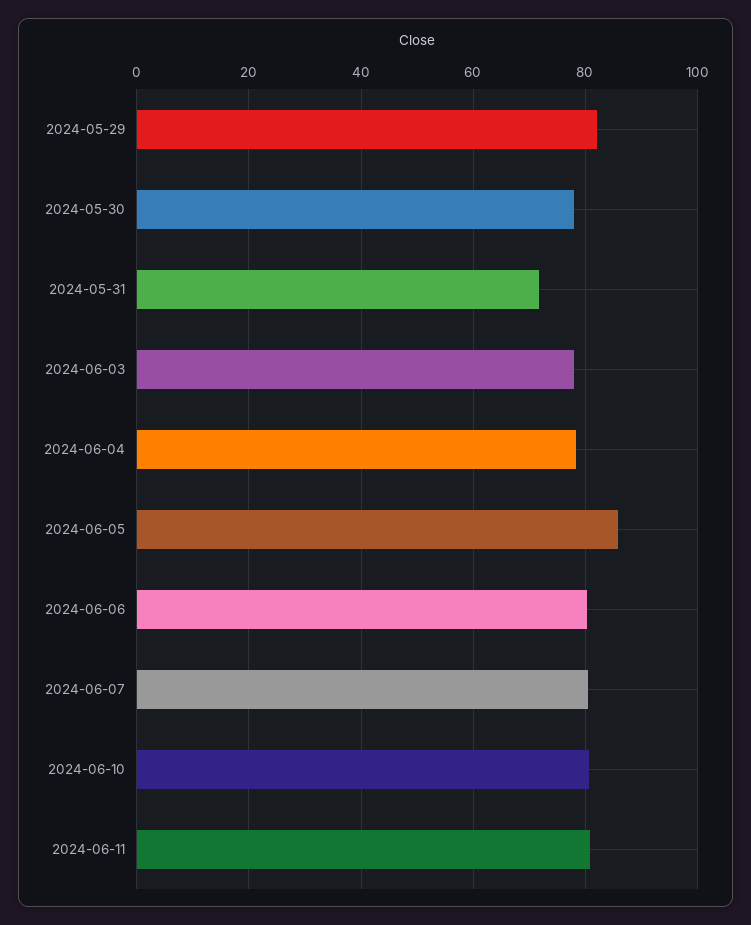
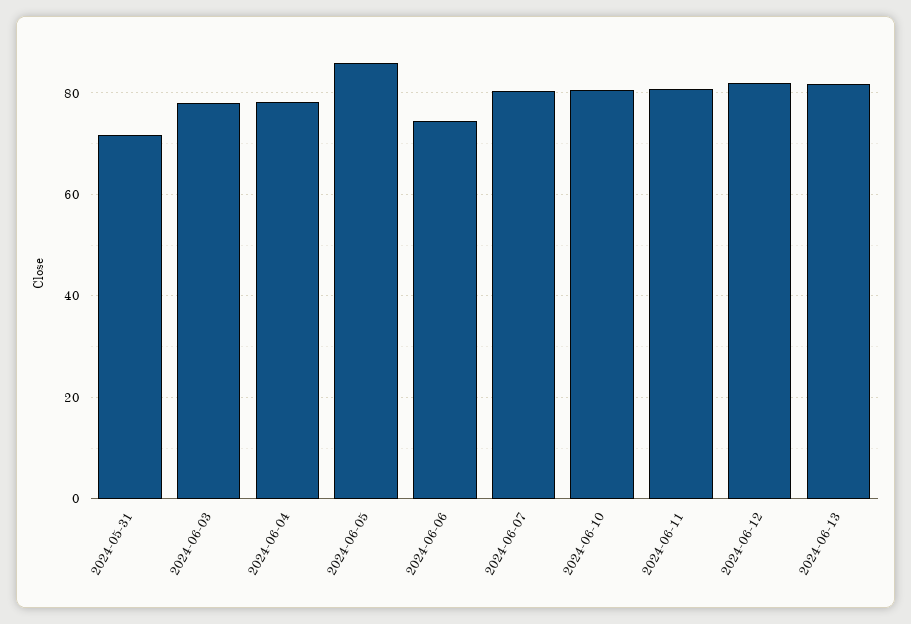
2024-05-29: 82 -> none
2024-05-30: 78 -> none
2024-06-06: 80 -> 74
2024-06-12: none -> 82
2024-06-13: none -> 82

